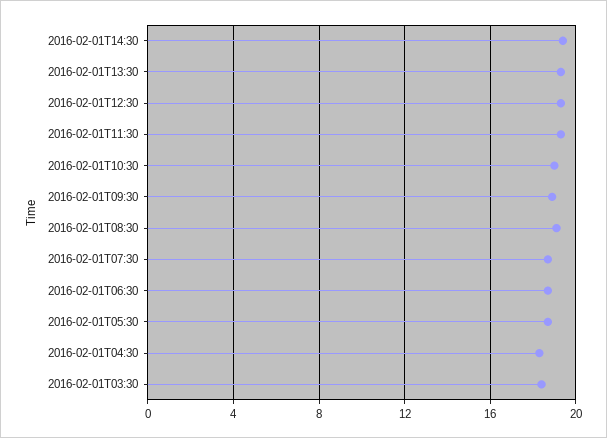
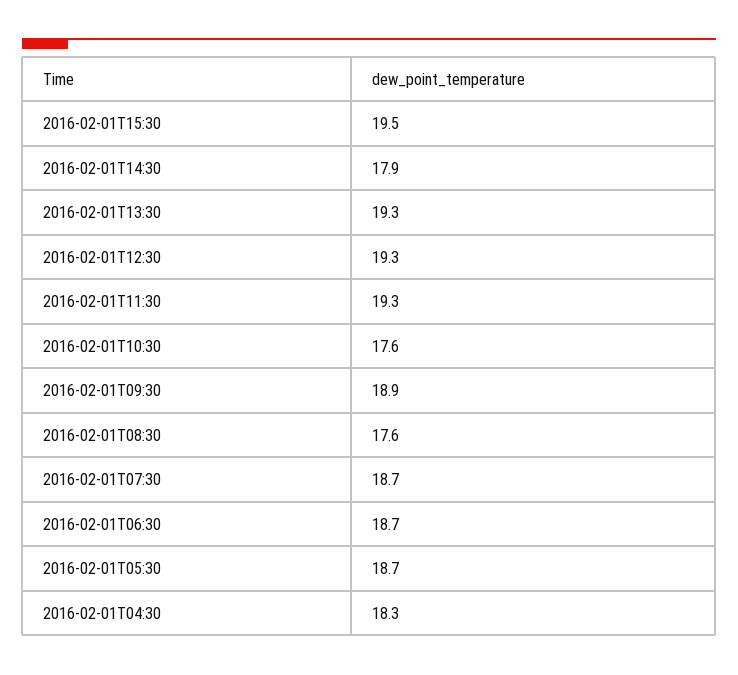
2016-02-01T14:30: 19.5 -> 17.9
2016-02-01T10:30: 19 -> 17.6
2016-02-01T08:30: 19 -> 17.6
2016-02-01T03:30: 18.5 -> none
2016-02-01T15:30: none -> 19.5

